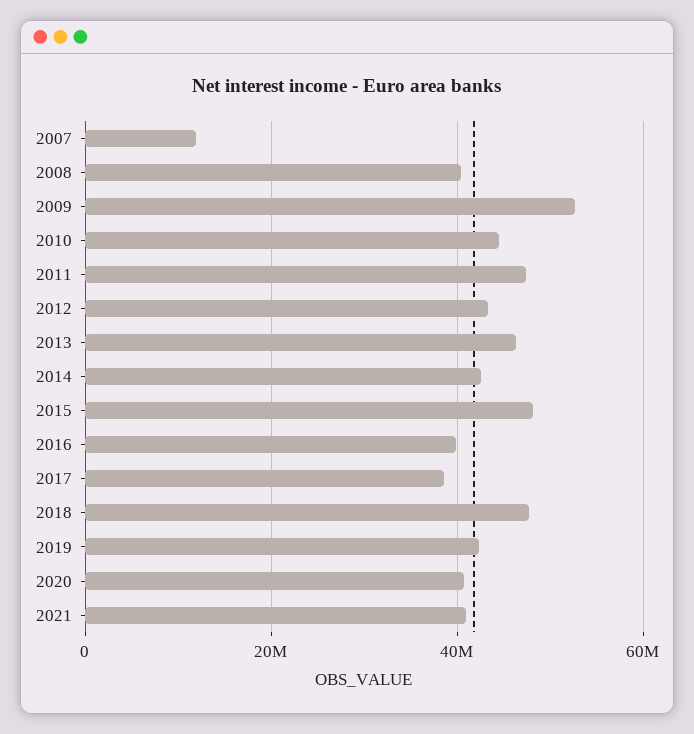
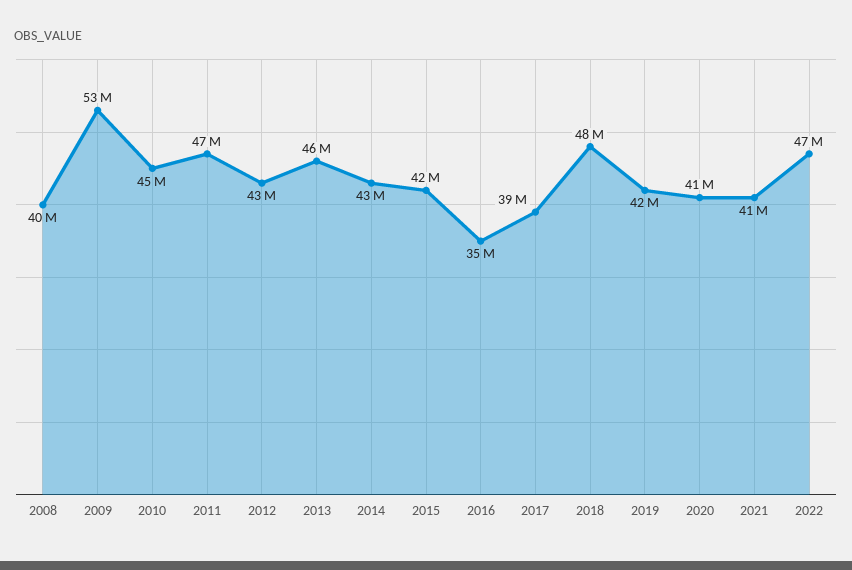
2007: 12000000 -> none
2015: 48000000 -> 42000000
2016: 40000000 -> 35000000
2022: none -> 47000000

